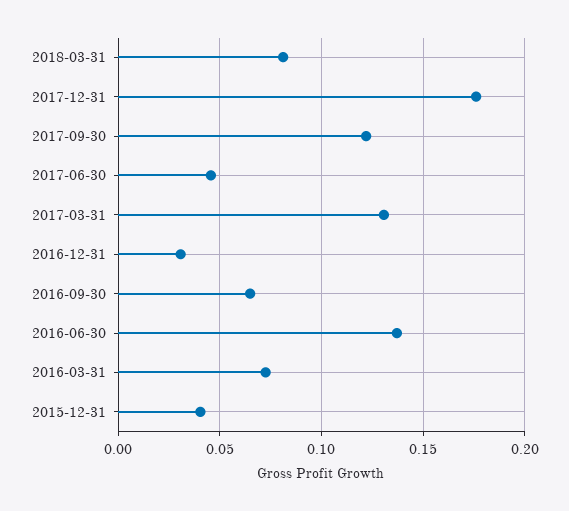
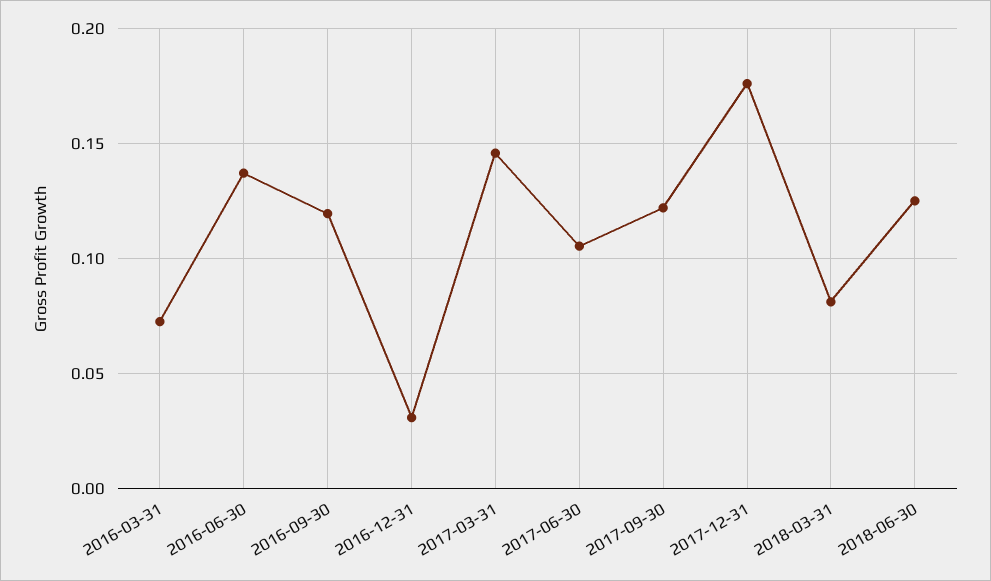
2017-06-30: 0.045 -> 0.105
2017-03-31: 0.13 -> 0.145
2016-09-30: 0.065 -> 0.12
2015-12-31: 0.04 -> none
2018-06-30: none -> 0.125

